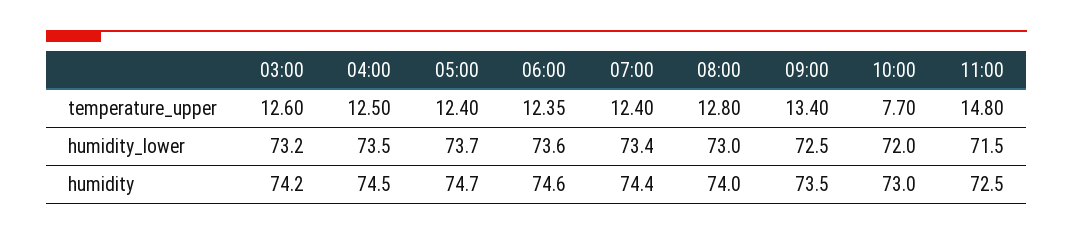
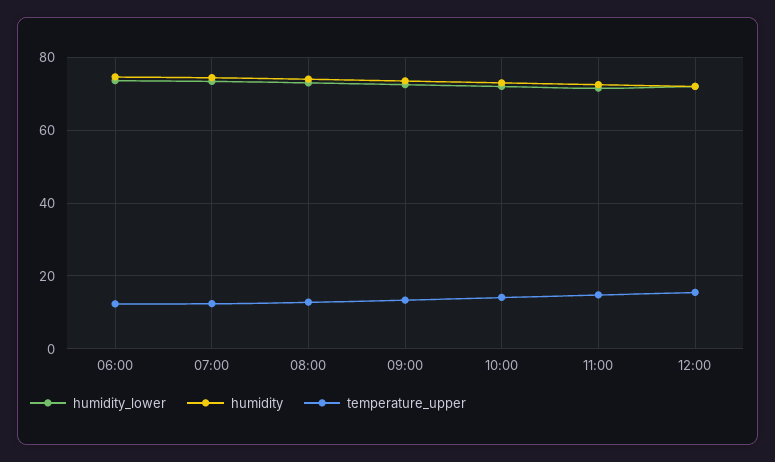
temperature_upper, 03:00: 12.6 -> none
temperature_upper, 04:00: 12.5 -> none
temperature_upper, 05:00: 12.4 -> none
temperature_upper, 10:00: 7.7 -> 14
humidity_lower, 03:00: 73.2 -> none
humidity_lower, 04:00: 73.5 -> none
humidity_lower, 05:00: 73.7 -> none
humidity, 03:00: 74.2 -> none
humidity, 04:00: 74.5 -> none
humidity, 05:00: 74.7 -> none
humidity_lower, 12:00: none -> 72
humidity, 12:00: none -> 72
temperature_upper, 12:00: none -> 16

